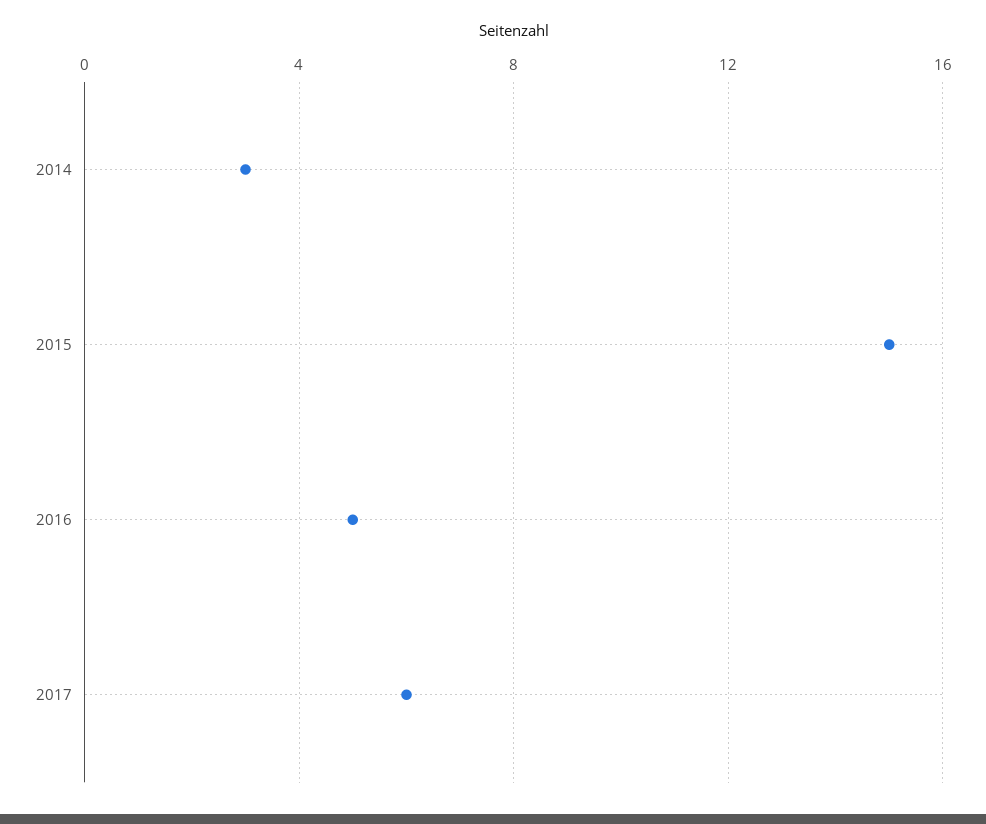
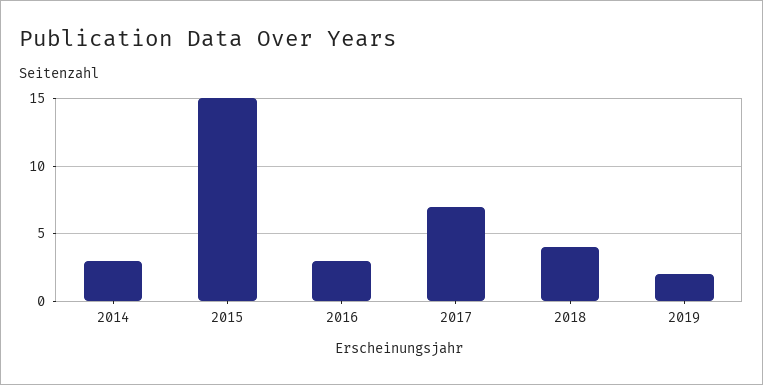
2016: 5 -> 3
2017: 6 -> 7
2018: none -> 4
2019: none -> 2

